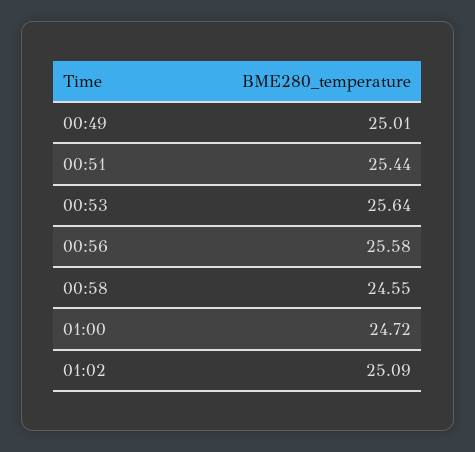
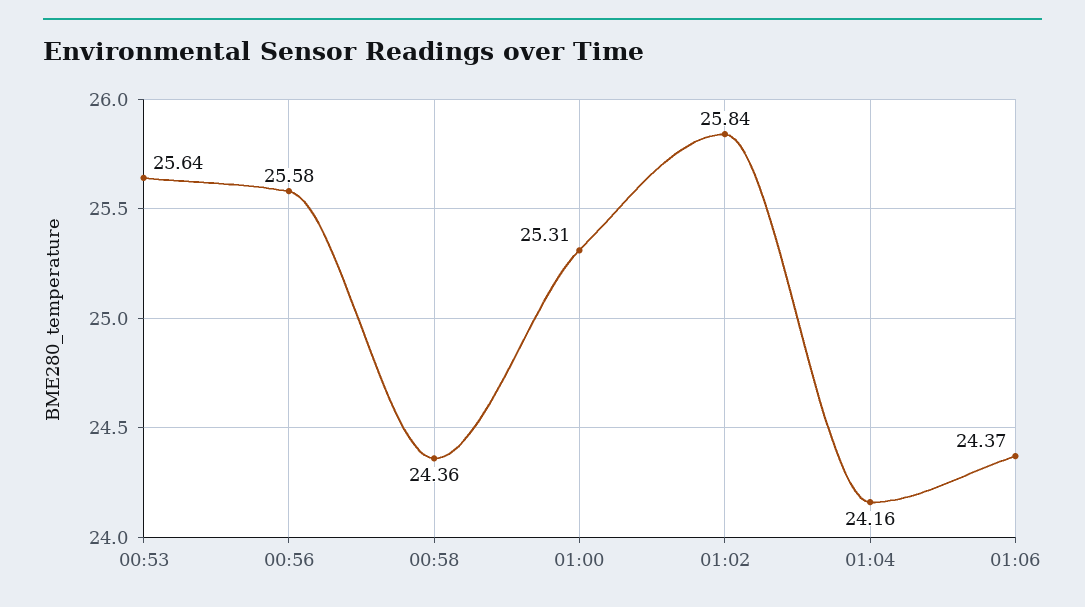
00:49: 25.01 -> none
00:51: 25.44 -> none
00:58: 24.55 -> 24.36
01:00: 24.72 -> 25.31
01:02: 25.09 -> 25.84
01:04: none -> 24.16
01:06: none -> 24.37

